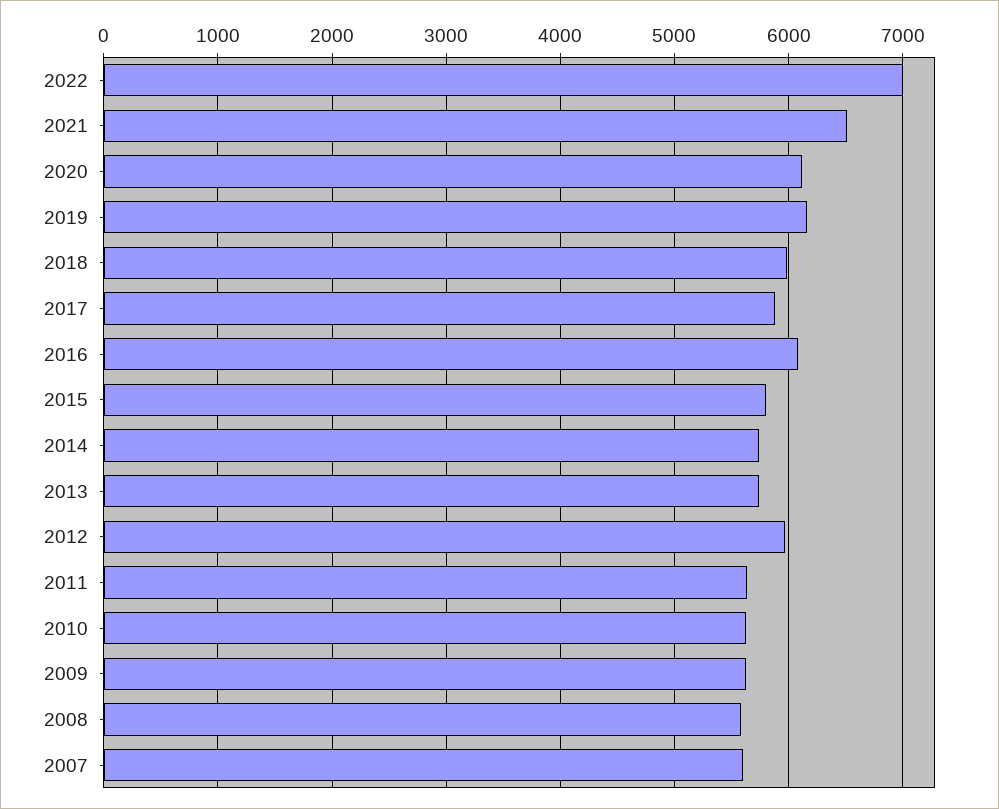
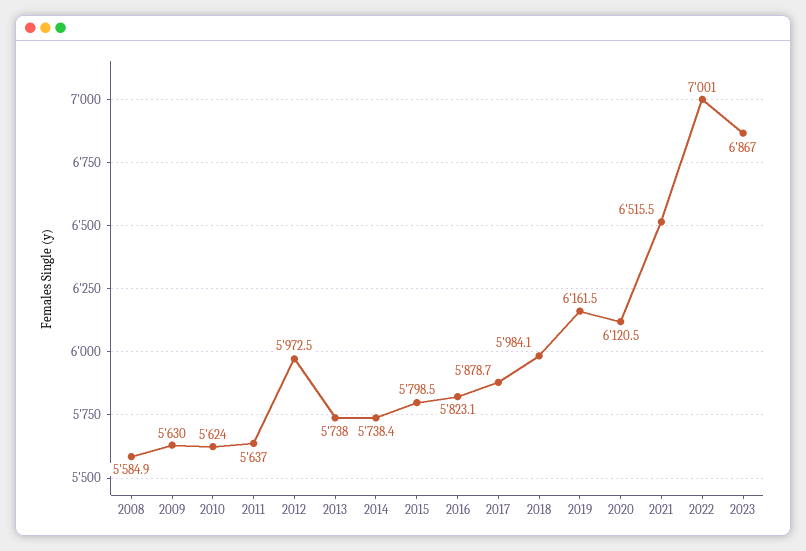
2016: 6100 -> 5823.1
2007: 5600 -> none
2023: none -> 6867

